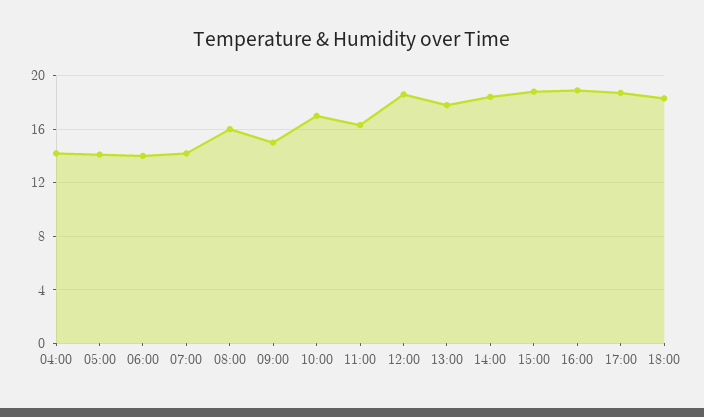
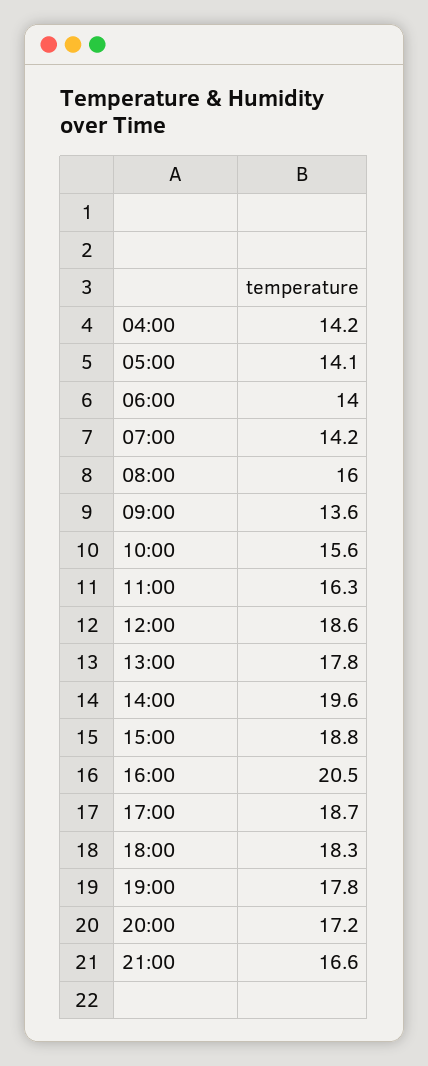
09:00: 15 -> 13.6
10:00: 17 -> 15.6
14:00: 18.5 -> 19.6
16:00: 19 -> 20.5
19:00: none -> 17.8
20:00: none -> 17.2
21:00: none -> 16.6

